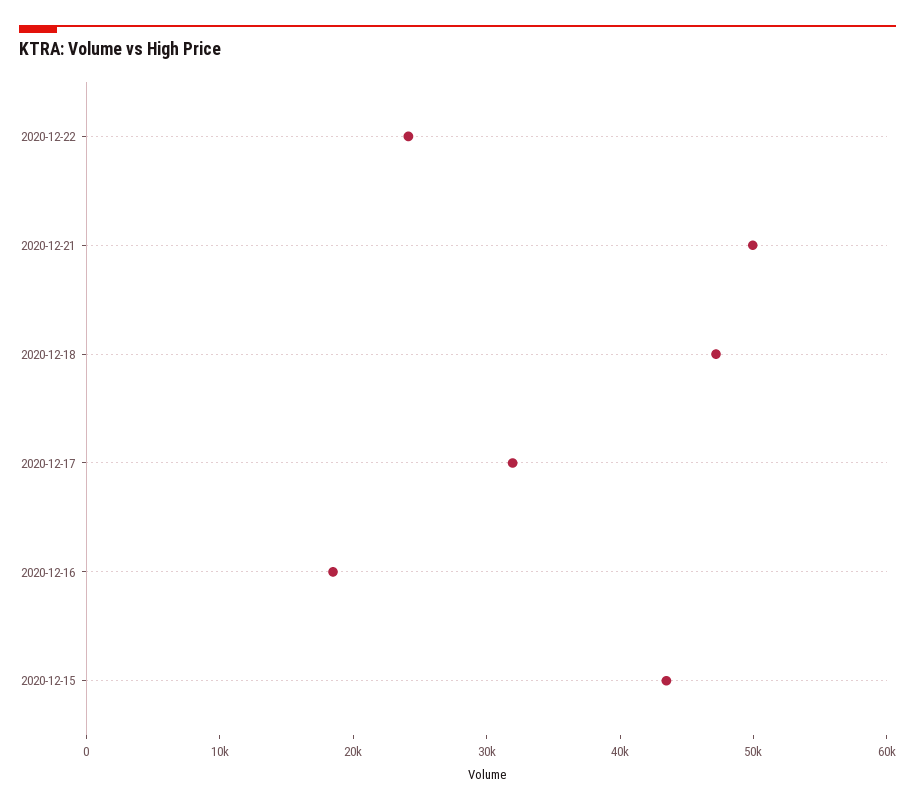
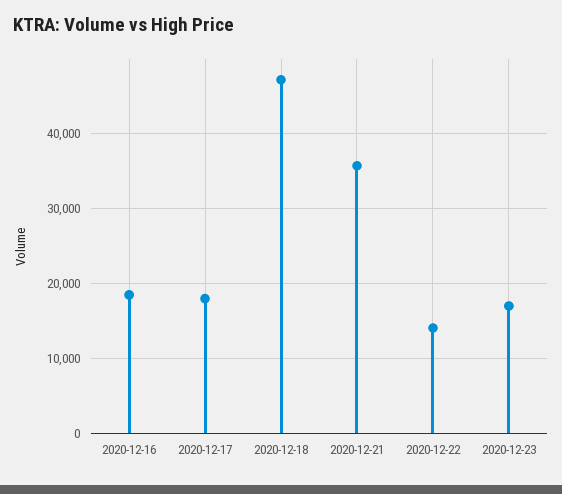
2020-12-22: 24000 -> 14000
2020-12-21: 50000 -> 36000
2020-12-17: 32000 -> 18000
2020-12-15: 44000 -> none
2020-12-23: none -> 17000

